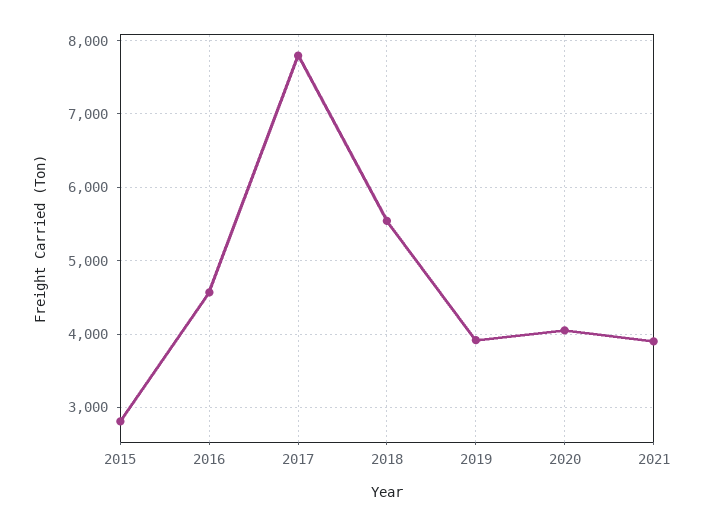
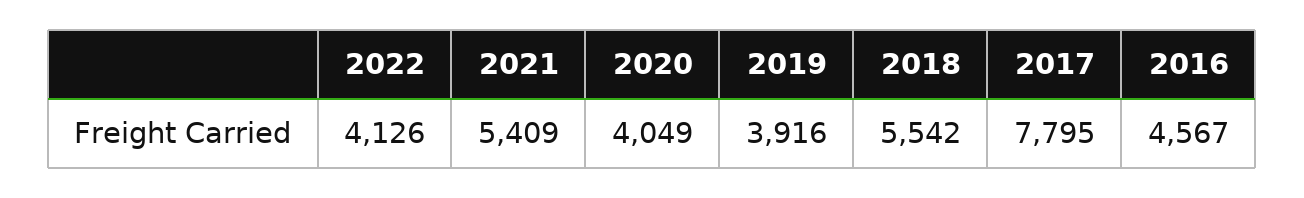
2015: 2800 -> none
2021: 3900 -> 5409
2022: none -> 4126

